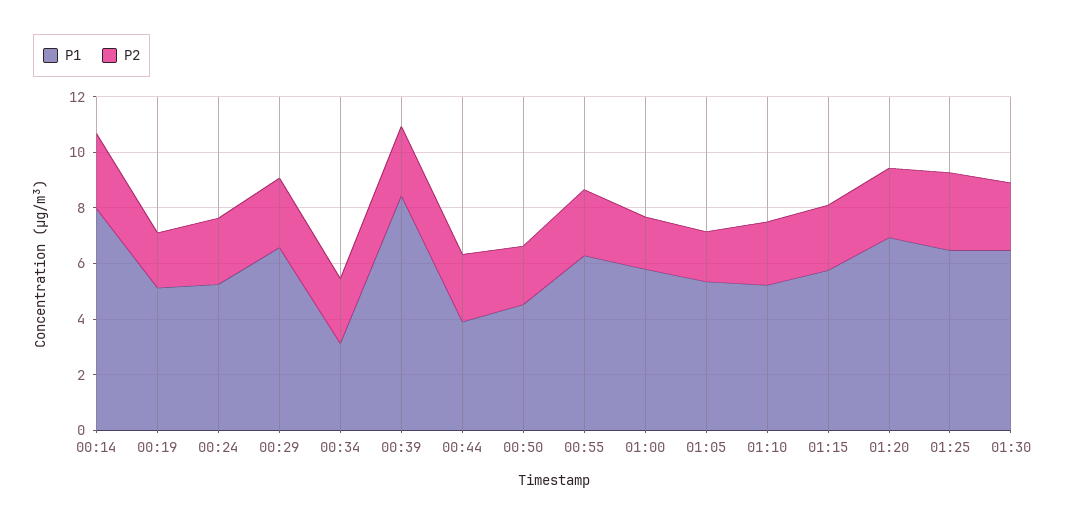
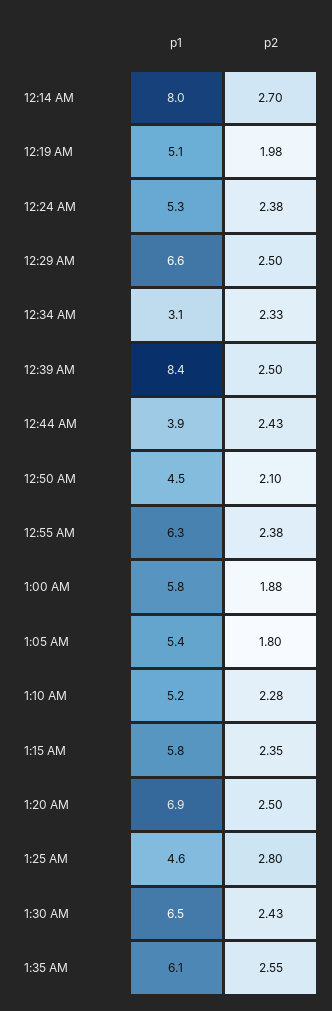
P1, 01:25: 6.5 -> 4.6
P1, 1:35 AM: none -> 6.1
P2, 1:35 AM: none -> 2.55

